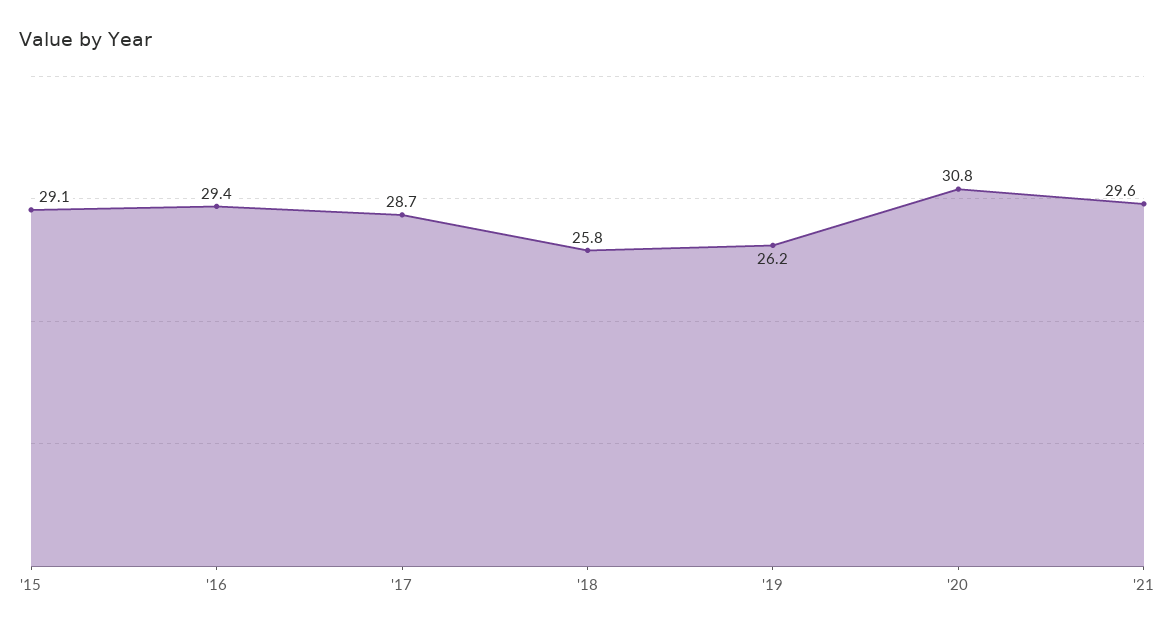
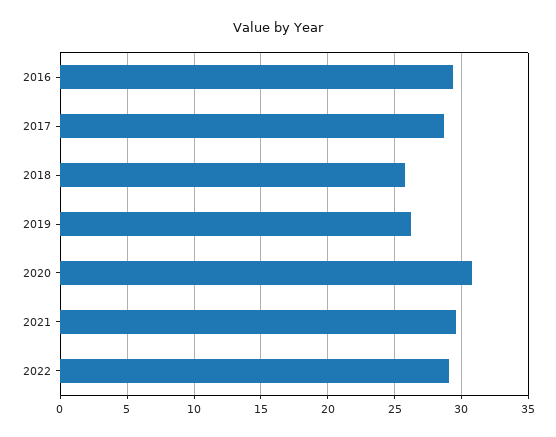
'15: 29.1 -> none
2022: none -> 29

